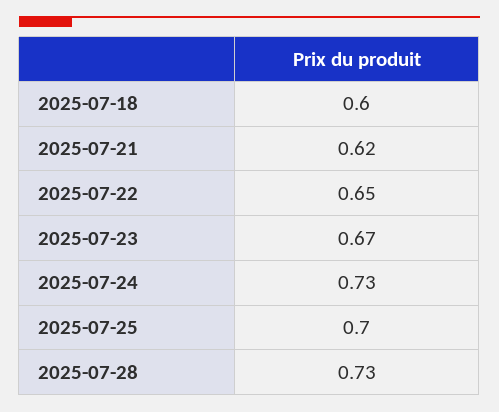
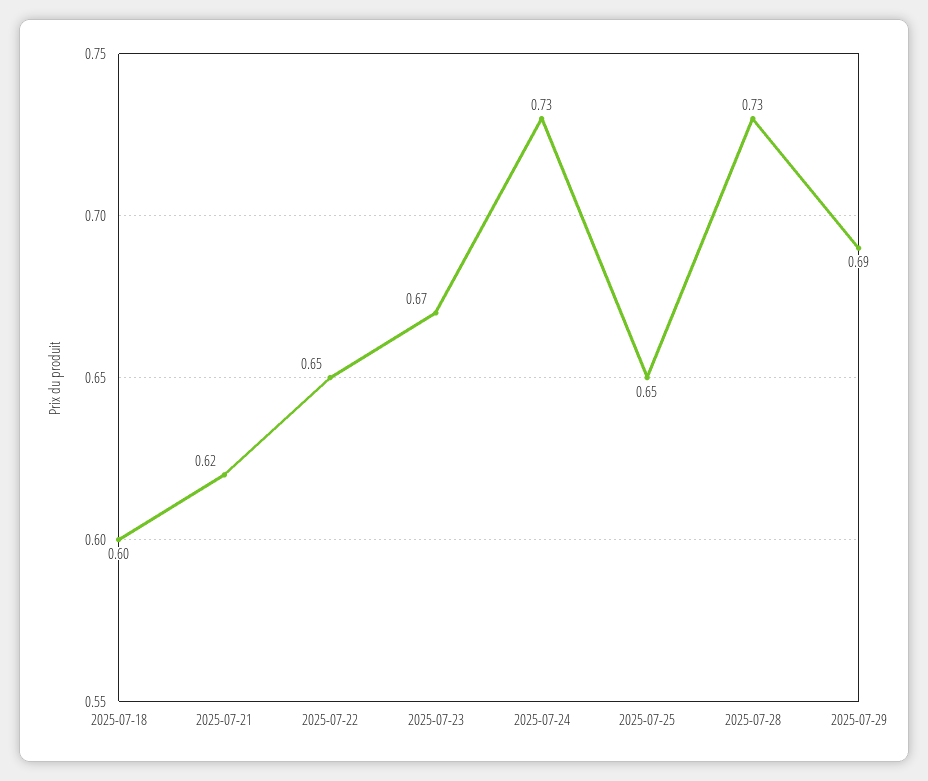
2025-07-25: 0.7 -> 0.65
2025-07-29: none -> 0.69

